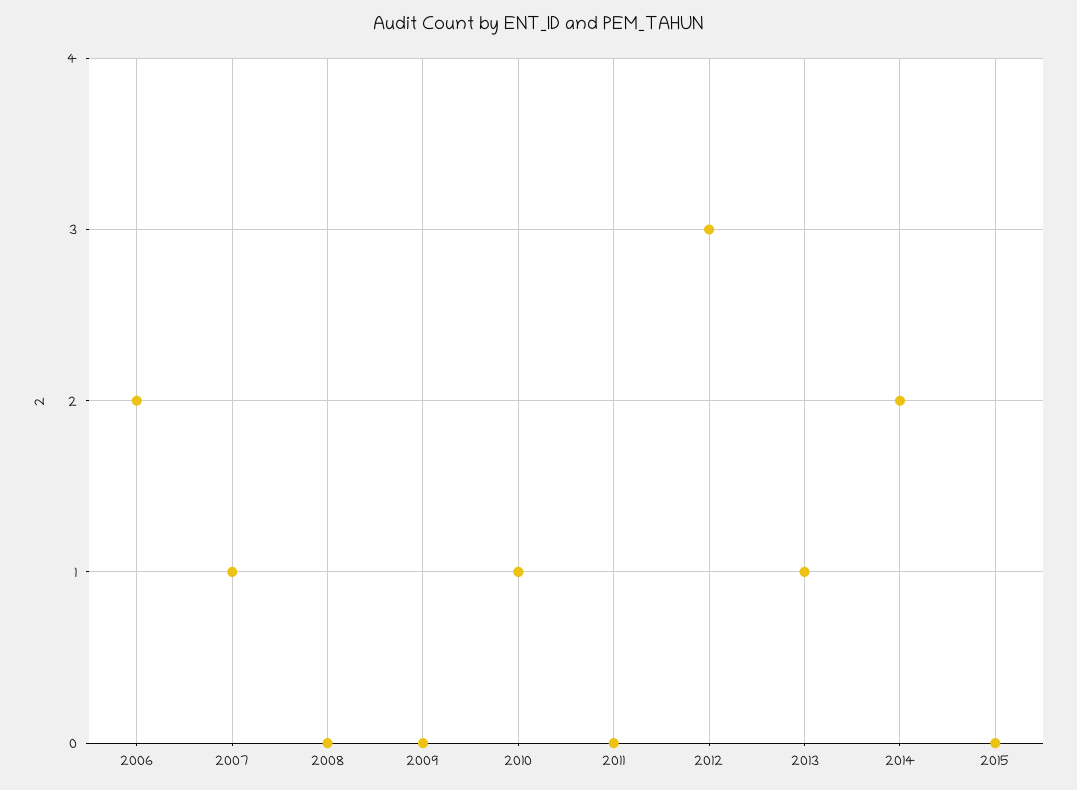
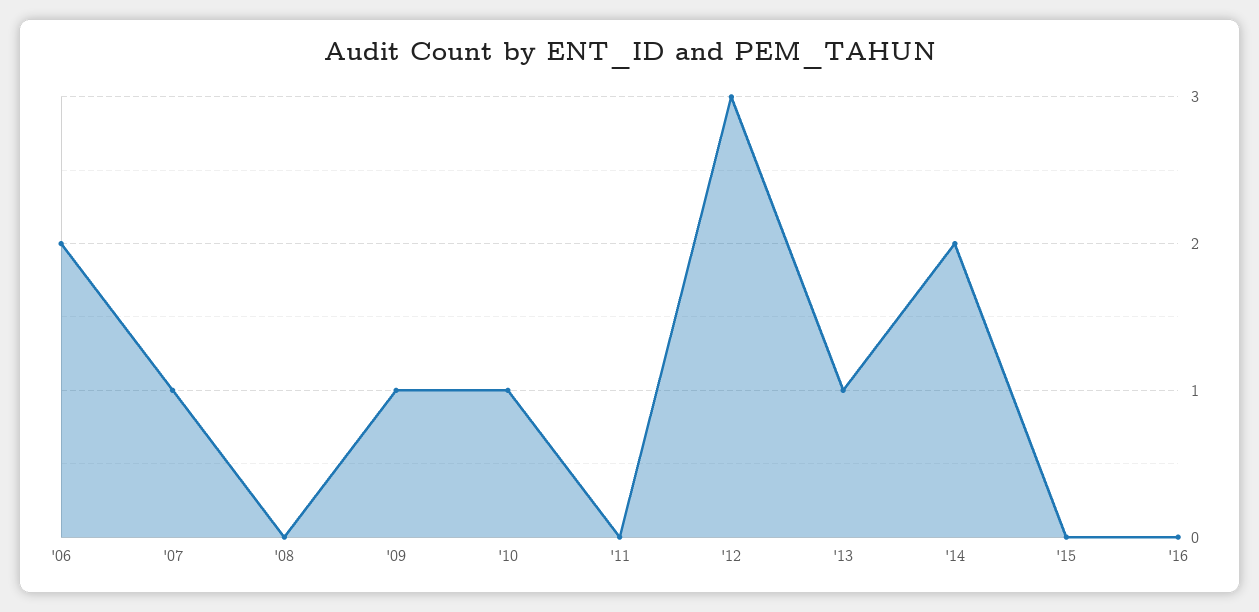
2009: 0 -> 1
'16: none -> 0

